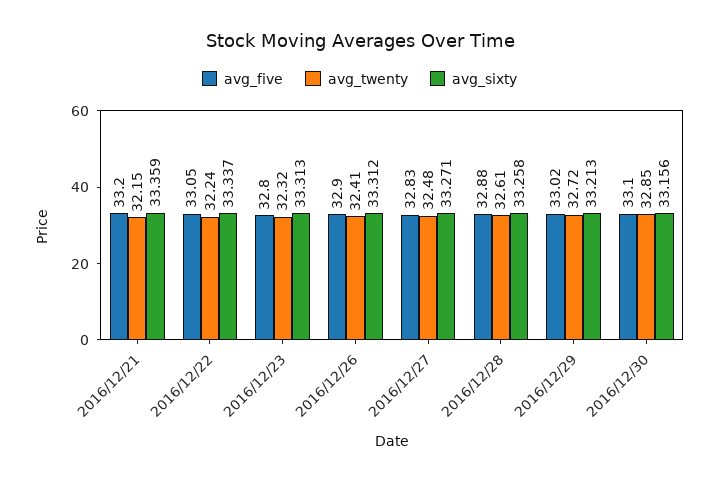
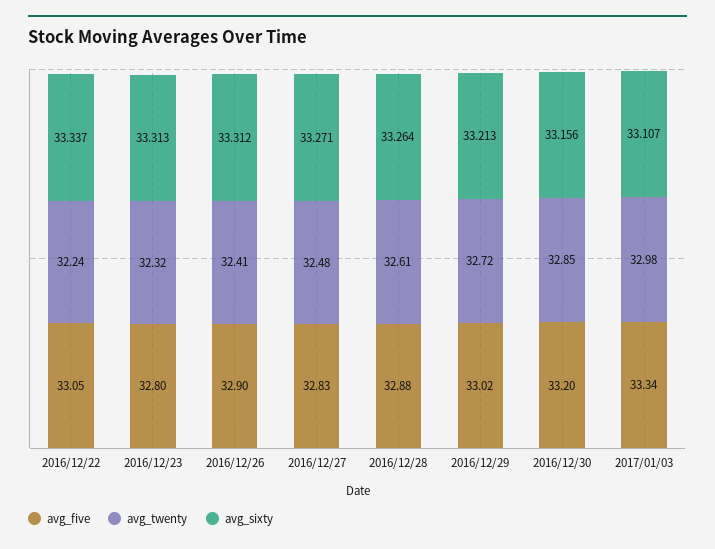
avg_five, 2016/12/21: 33.2 -> none
avg_twenty, 2016/12/21: 32.15 -> none
avg_sixty, 2016/12/21: 33.359 -> none
avg_sixty, 2016/12/28: 33.258 -> 33.264
avg_five, 2016/12/30: 33.1 -> 33.2
avg_five, 2017/01/03: none -> 33.34
avg_twenty, 2017/01/03: none -> 32.98
avg_sixty, 2017/01/03: none -> 33.107

